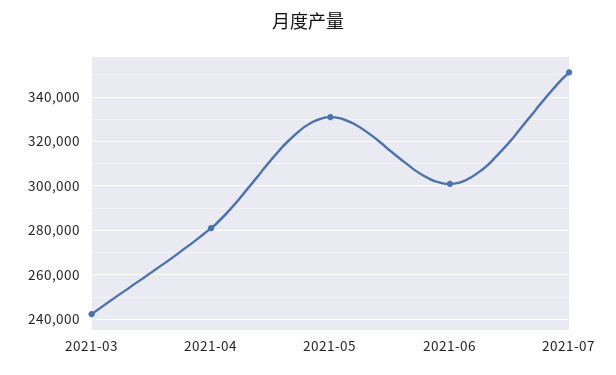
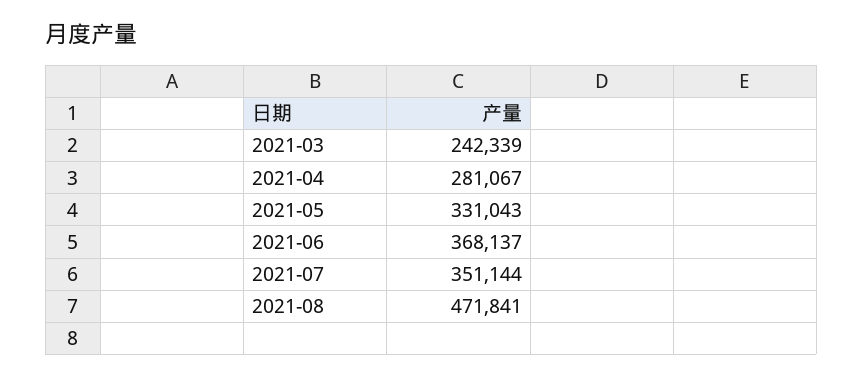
2021-06: 300000 -> 368137
2021-08: none -> 471841

